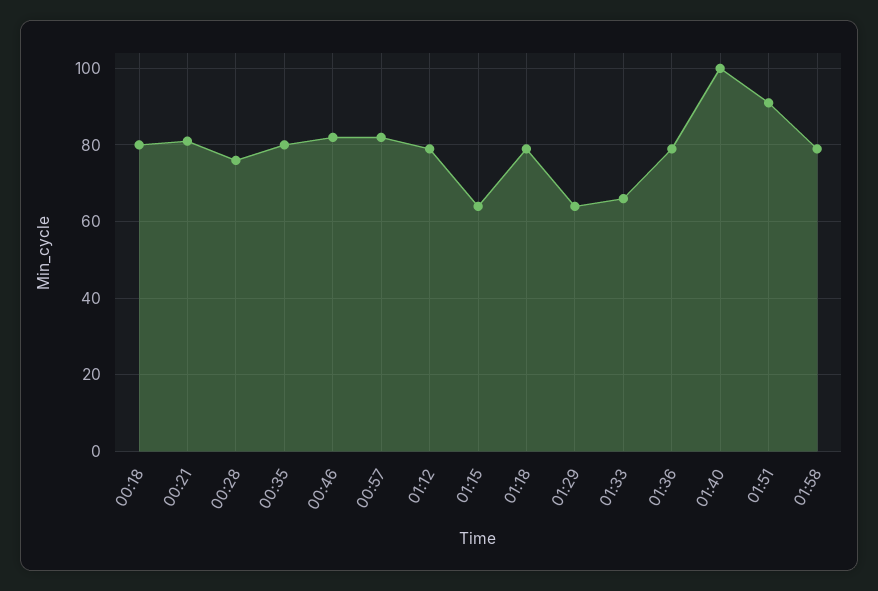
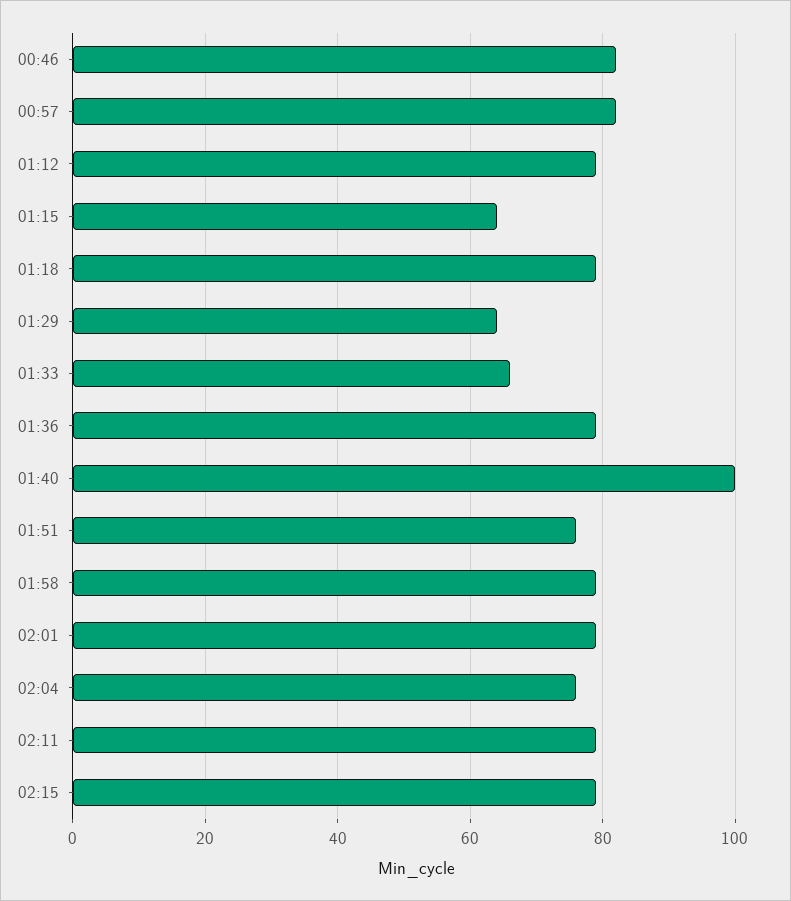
00:18: 80 -> none
00:21: 80 -> none
00:28: 75 -> none
00:35: 80 -> none
01:51: 90 -> 75
02:01: none -> 80
02:04: none -> 75
02:11: none -> 80
02:15: none -> 80

